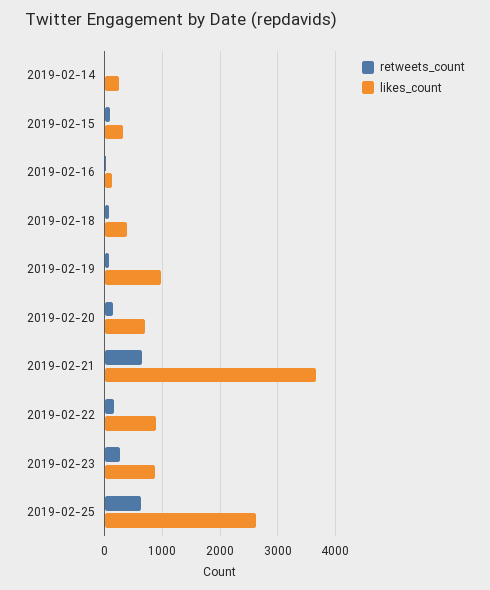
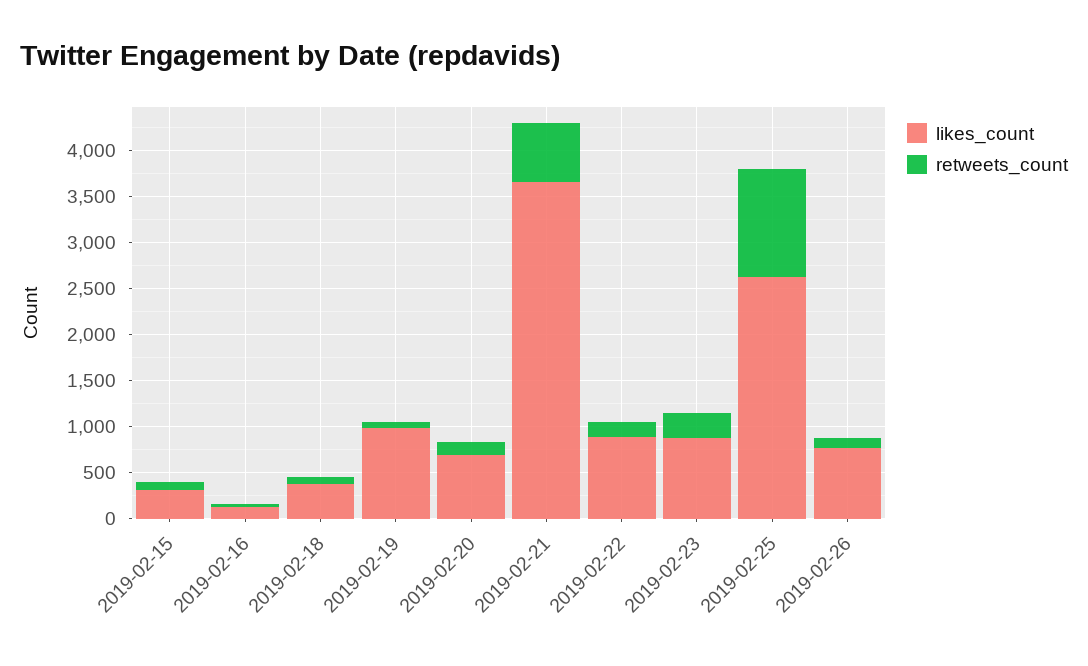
retweets_count, 2019-02-14: 0 -> none
likes_count, 2019-02-14: 200 -> none
retweets_count, 2019-02-25: 600 -> 1200
likes_count, 2019-02-26: none -> 800
retweets_count, 2019-02-26: none -> 100

